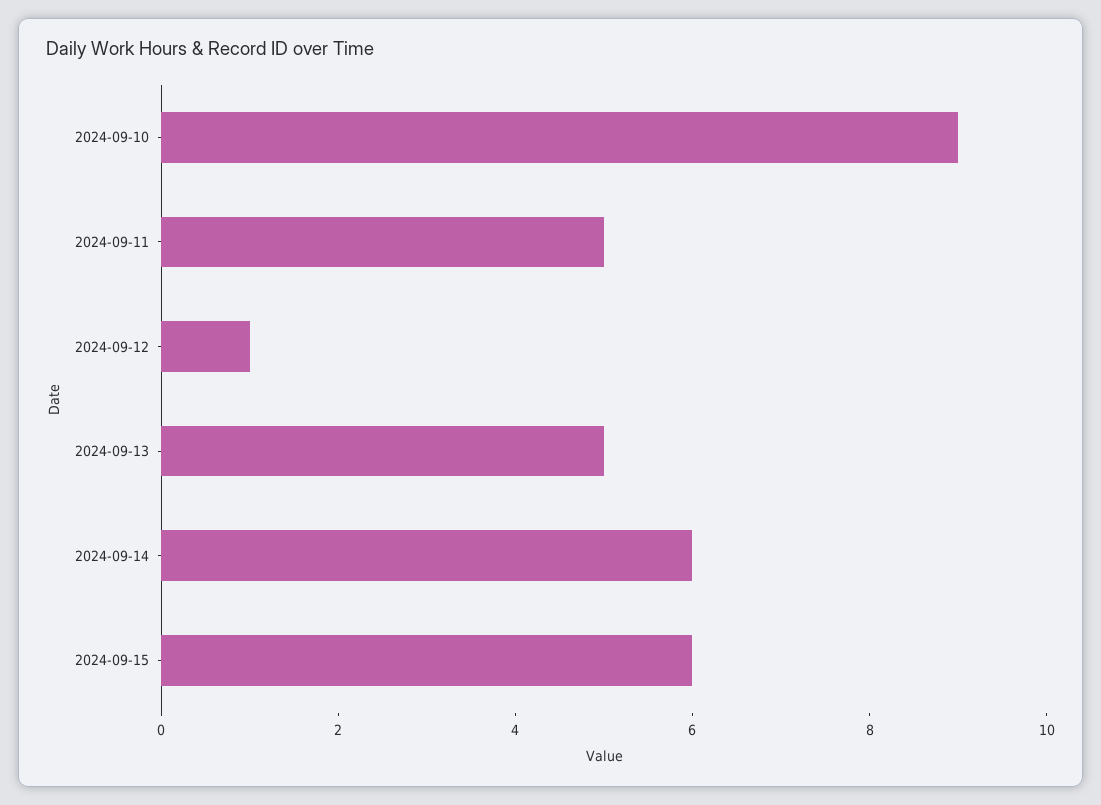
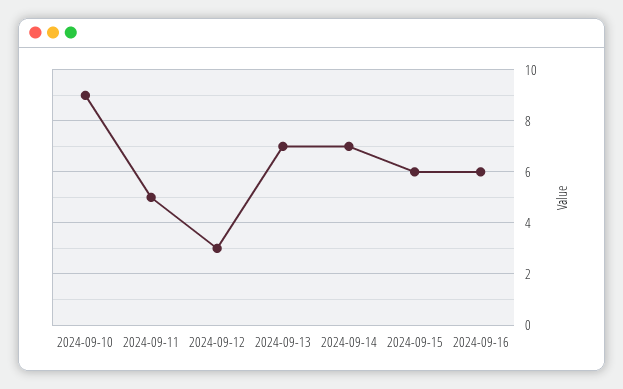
2024-09-12: 1 -> 3
2024-09-13: 5 -> 7
2024-09-14: 6 -> 7
2024-09-16: none -> 6

